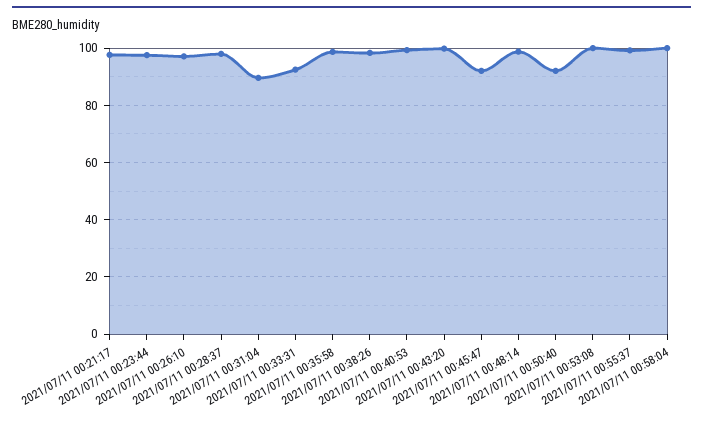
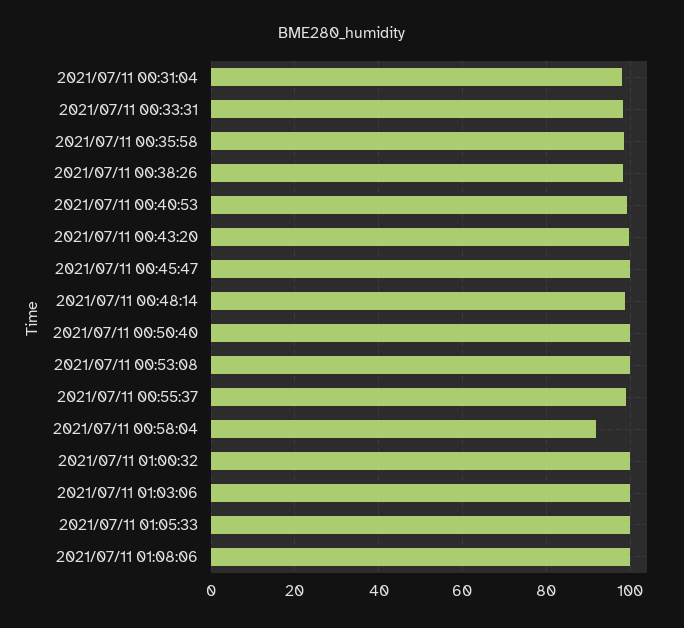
2021/07/11 00:21:17: 97.5 -> none
2021/07/11 00:23:44: 97.5 -> none
2021/07/11 00:26:10: 97.5 -> none
2021/07/11 00:28:37: 97.5 -> none
2021/07/11 00:31:04: 90 -> 98
2021/07/11 00:33:31: 92.5 -> 98
2021/07/11 00:45:47: 92.5 -> 100
2021/07/11 00:50:40: 92.5 -> 100
2021/07/11 00:58:04: 100 -> 92
2021/07/11 01:00:32: none -> 100
2021/07/11 01:03:06: none -> 100
2021/07/11 01:05:33: none -> 100
2021/07/11 01:08:06: none -> 100

